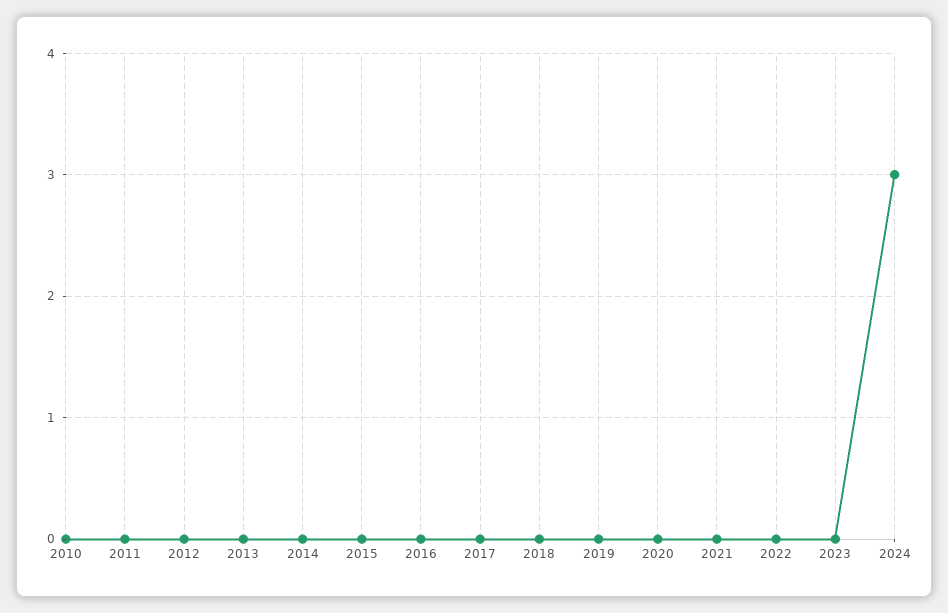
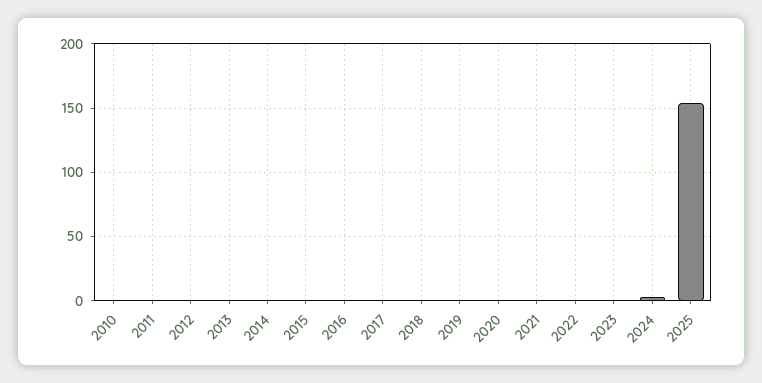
2025: none -> 155

